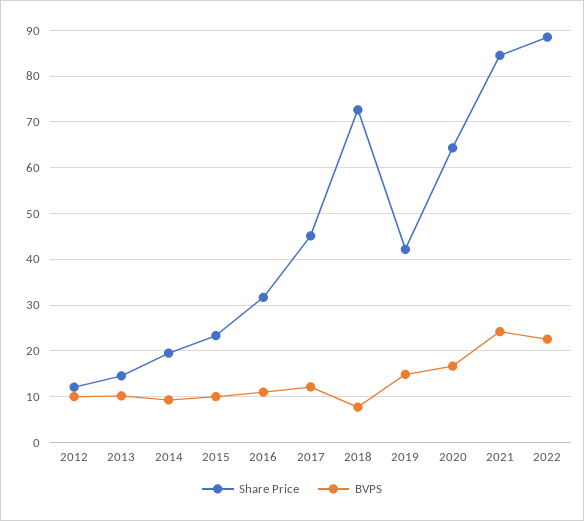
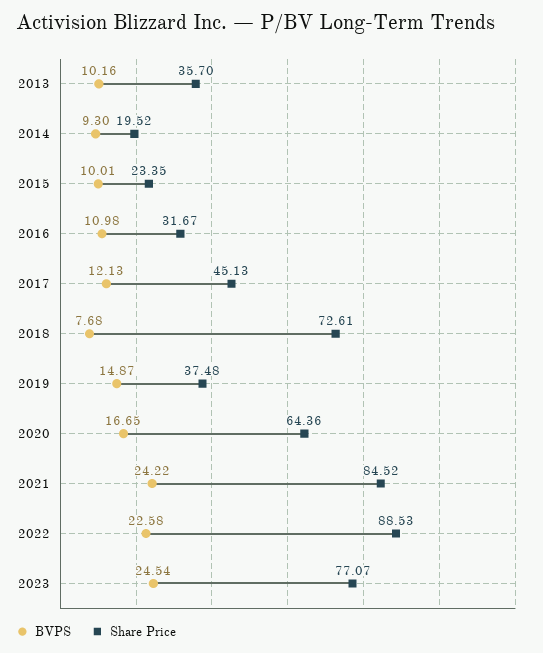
Share Price, 2012: 12 -> none
BVPS, 2012: 10 -> none
Share Price, 2013: 14 -> 35.7
Share Price, 2019: 42 -> 37.48
BVPS, 2023: none -> 24.54
Share Price, 2023: none -> 77.07

